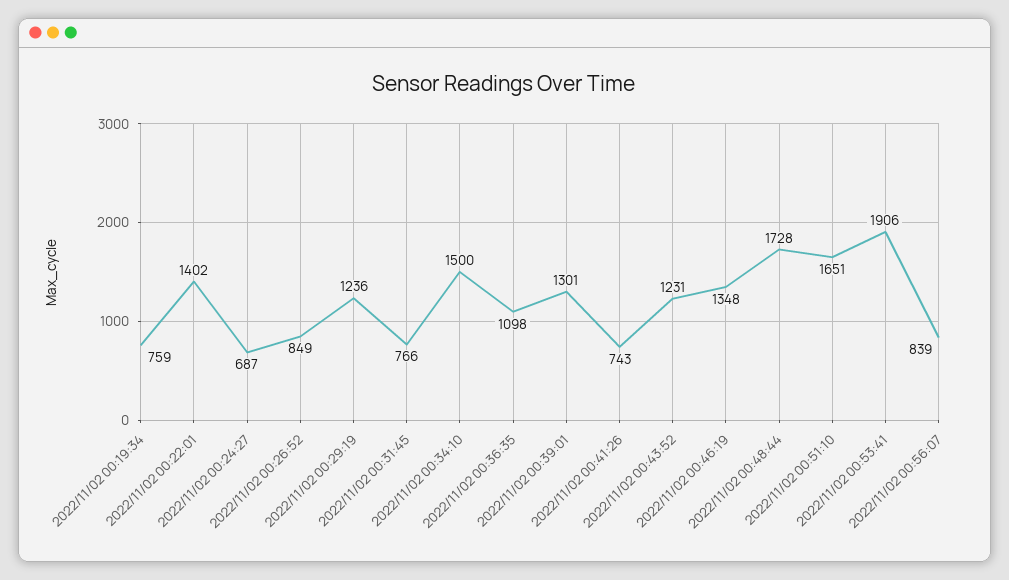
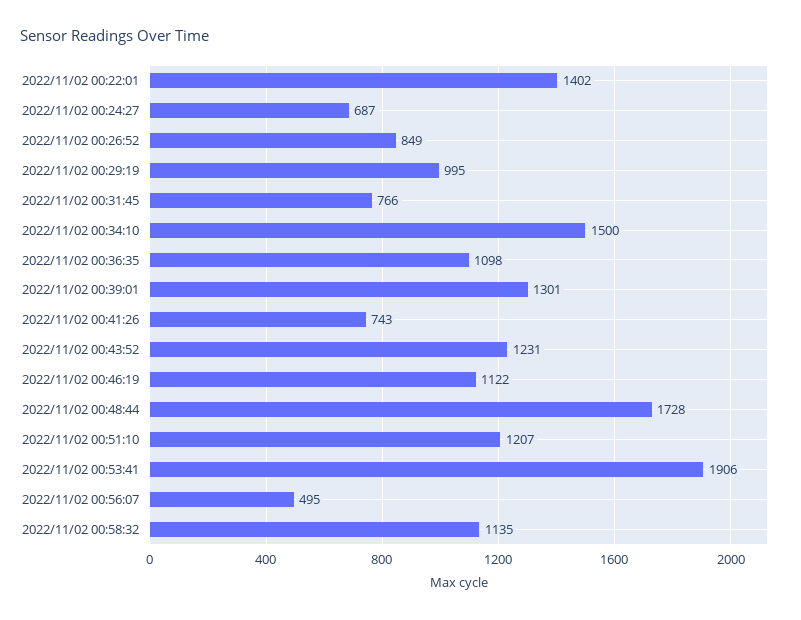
2022/11/02 00:19:34: 759 -> none
2022/11/02 00:29:19: 1236 -> 995
2022/11/02 00:46:19: 1348 -> 1122
2022/11/02 00:51:10: 1651 -> 1207
2022/11/02 00:56:07: 839 -> 495
2022/11/02 00:58:32: none -> 1135

